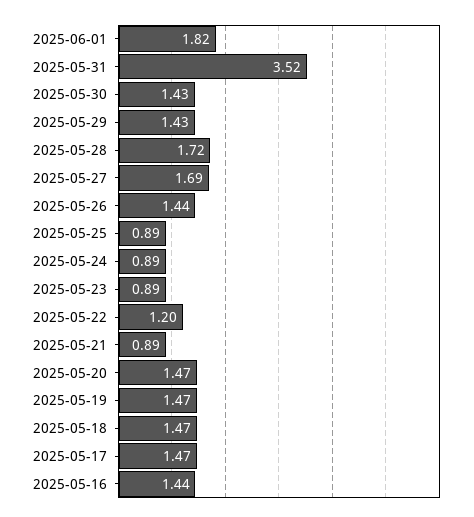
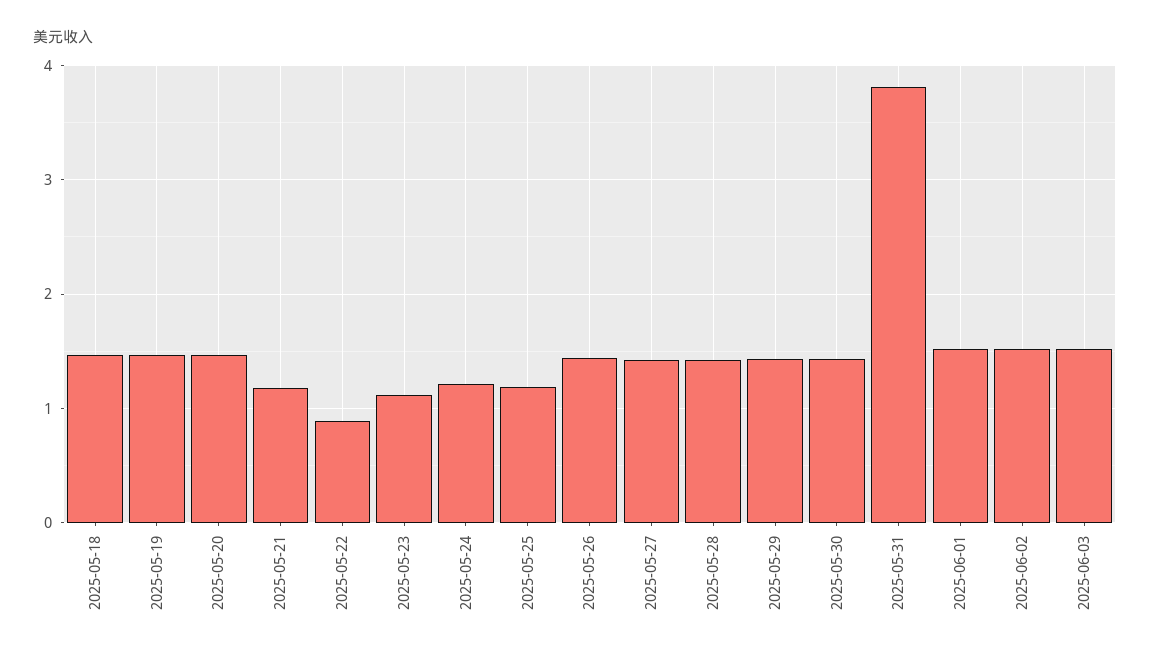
2025-06-01: 1.82 -> 1.5
2025-05-31: 3.52 -> 3.8
2025-05-28: 1.72 -> 1.4
2025-05-27: 1.69 -> 1.4
2025-05-25: 0.89 -> 1.2
2025-05-24: 0.89 -> 1.2
2025-05-23: 0.89 -> 1.1
2025-05-22: 1.2 -> 0.9
2025-05-21: 0.89 -> 1.2
2025-05-17: 1.47 -> none
2025-05-16: 1.44 -> none
2025-06-02: none -> 1.5
2025-06-03: none -> 1.5

